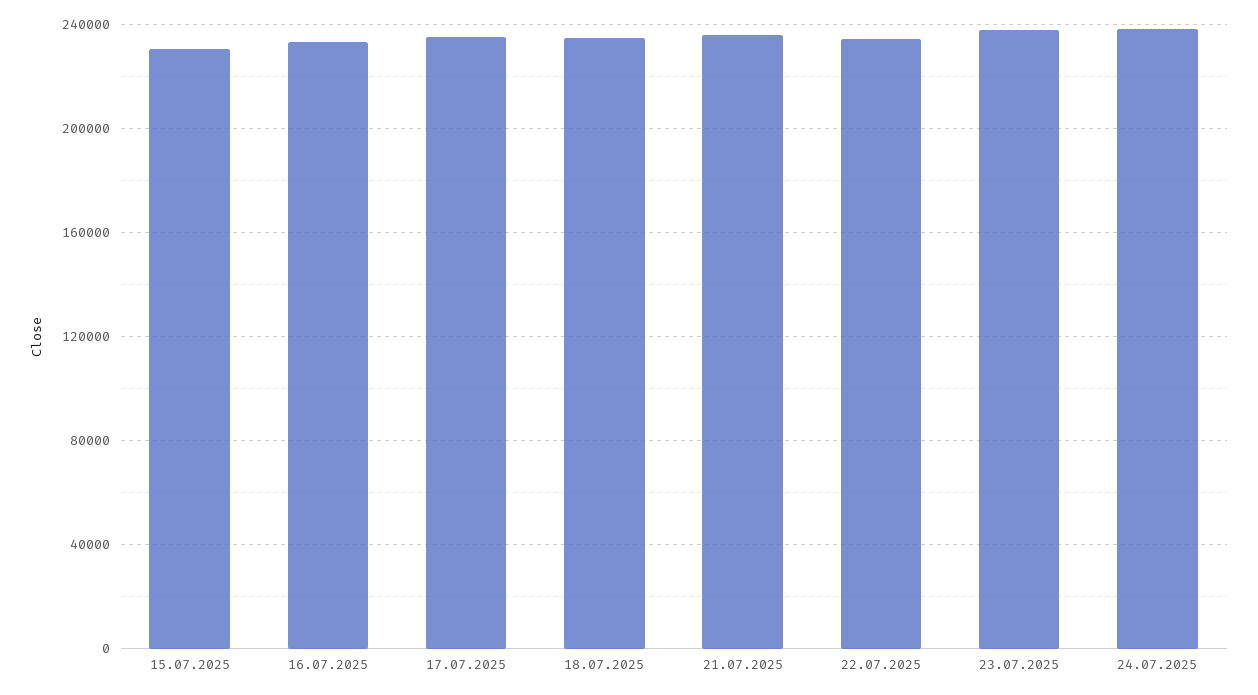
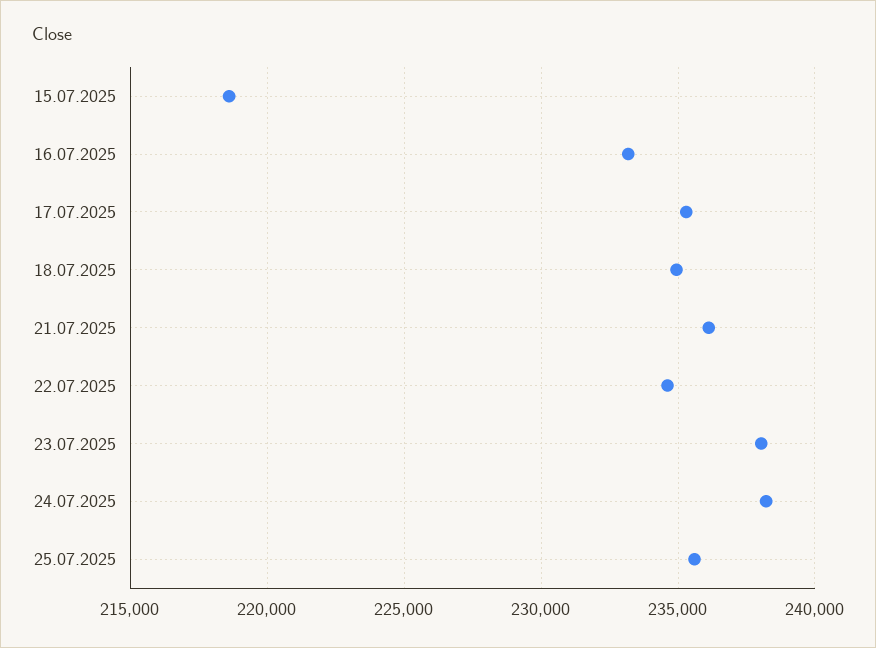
15.07.2025: 230000 -> 218500
25.07.2025: none -> 235500

